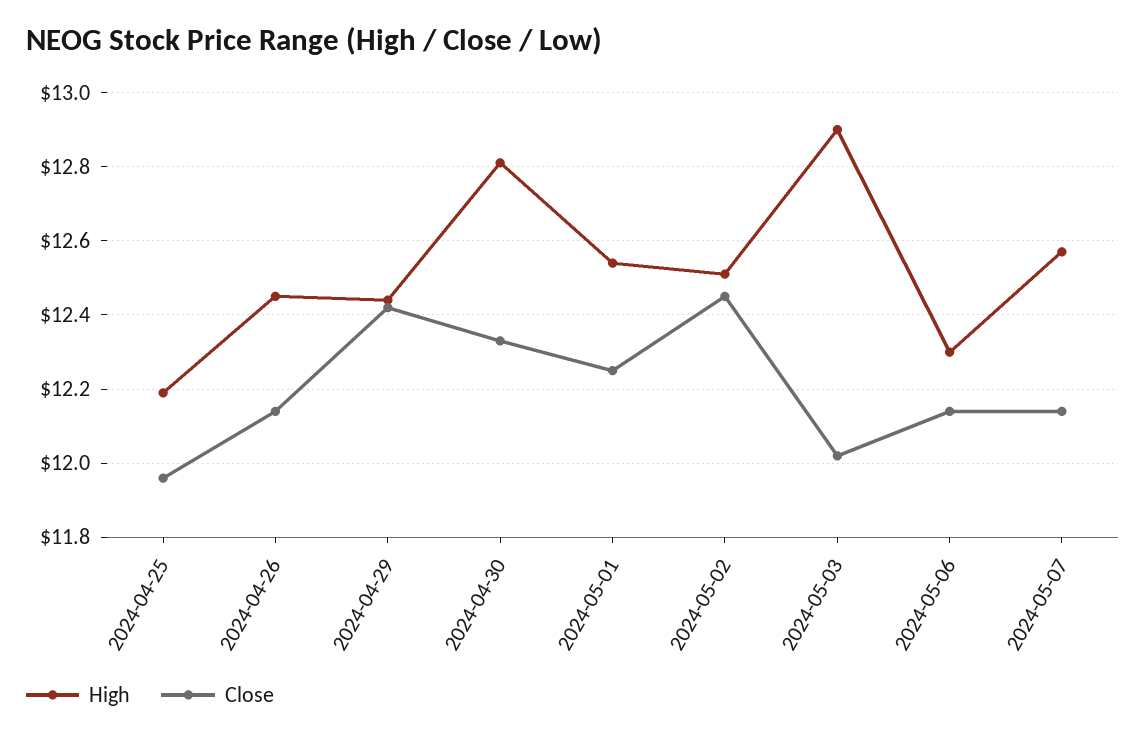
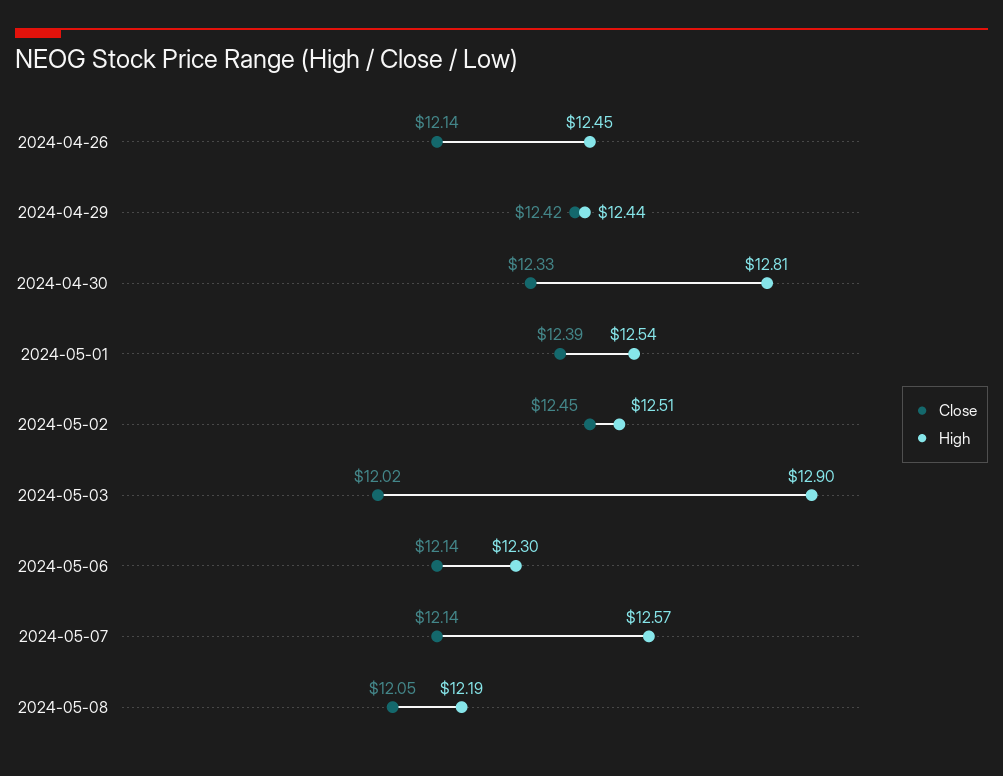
High, 2024-04-25: 12.2 -> none
Close, 2024-04-25: 11.95 -> none
Close, 2024-05-01: 12.25 -> 12.39
Close, 2024-05-08: none -> 12.05
High, 2024-05-08: none -> 12.19

